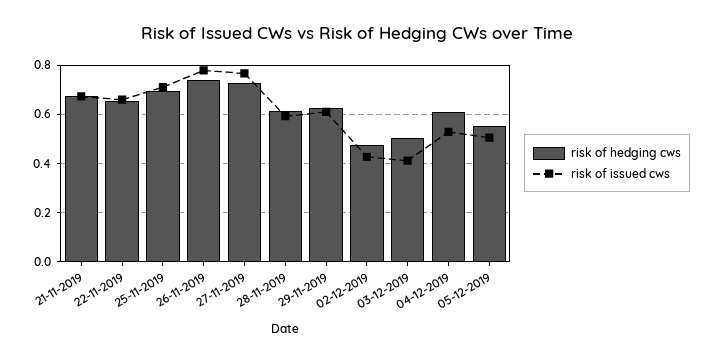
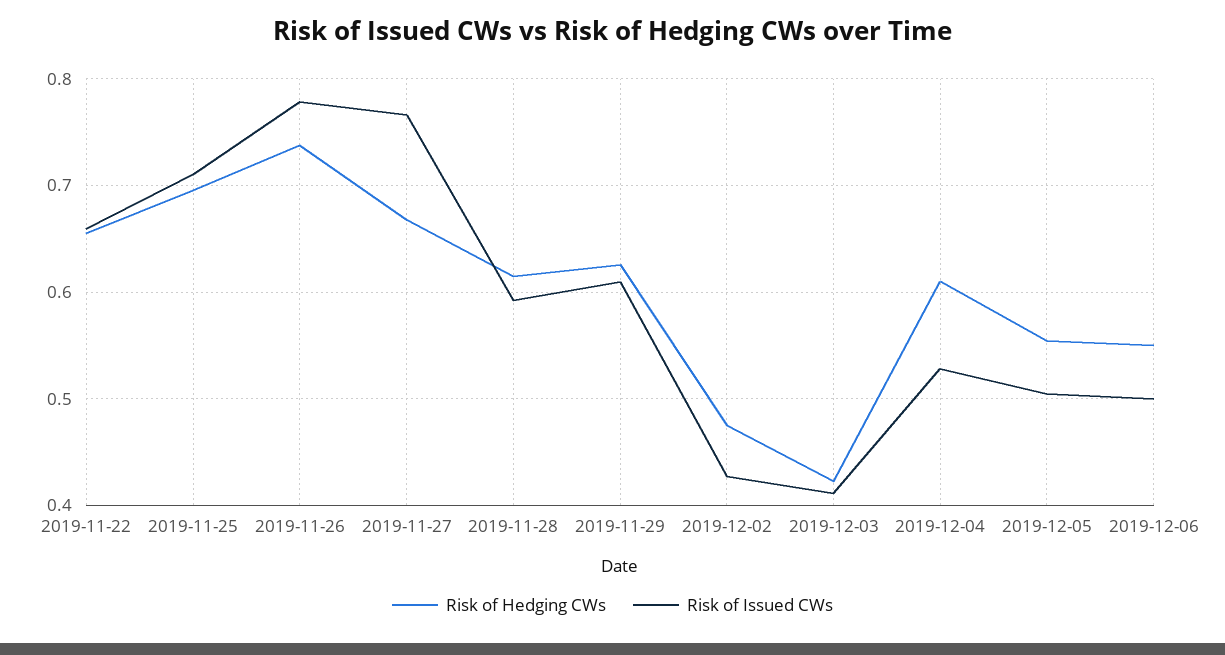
risk of hedging cws, 21-11-2019: 0.675 -> none
risk of issued cws, 21-11-2019: 0.675 -> none
risk of hedging cws, 27-11-2019: 0.725 -> 0.67
risk of hedging cws, 03-12-2019: 0.5 -> 0.42
risk of hedging cws, 2019-12-06: none -> 0.55
risk of issued cws, 2019-12-06: none -> 0.5

